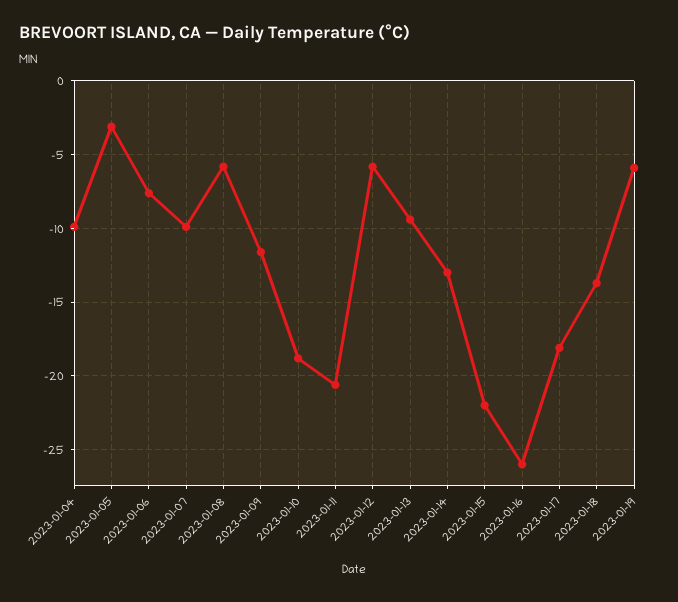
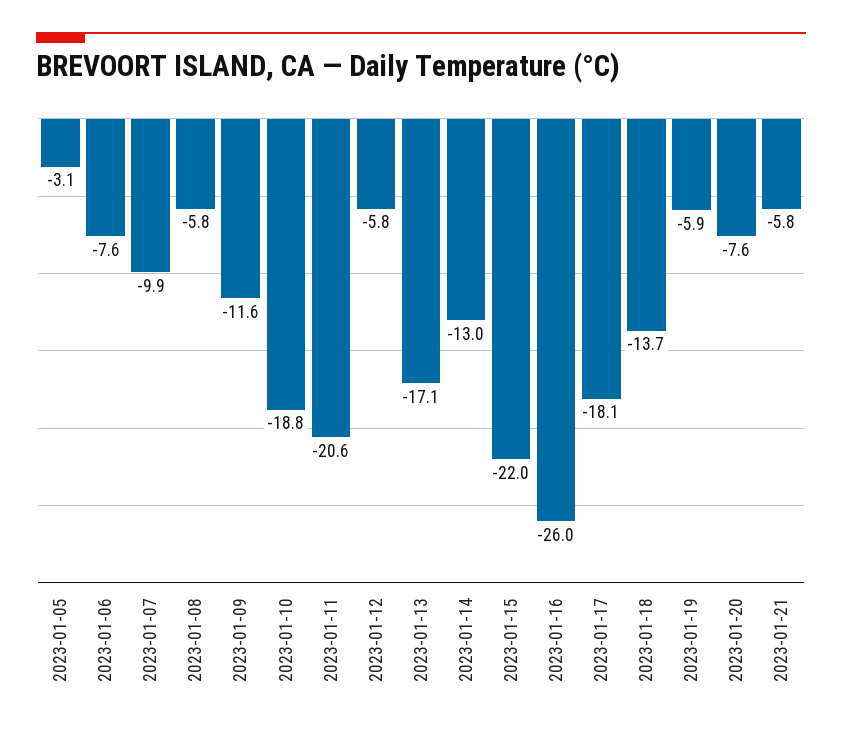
2023-01-04: -10 -> none
2023-01-13: -9.5 -> -17.1
2023-01-20: none -> -7.6
2023-01-21: none -> -5.8

